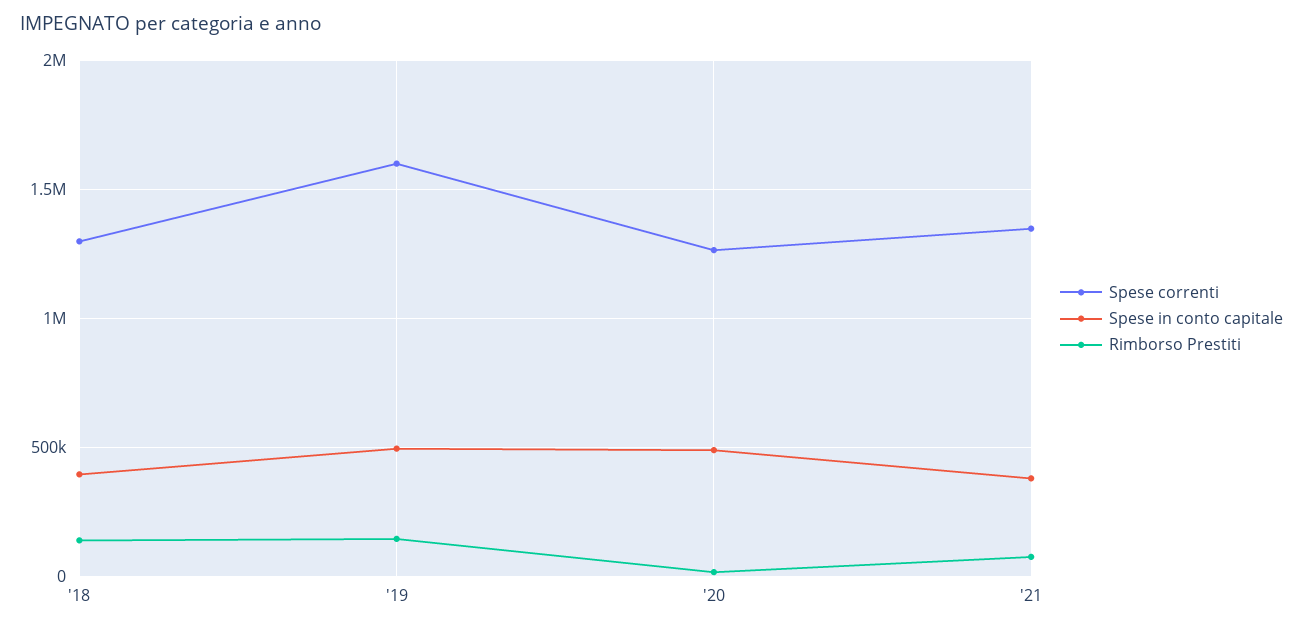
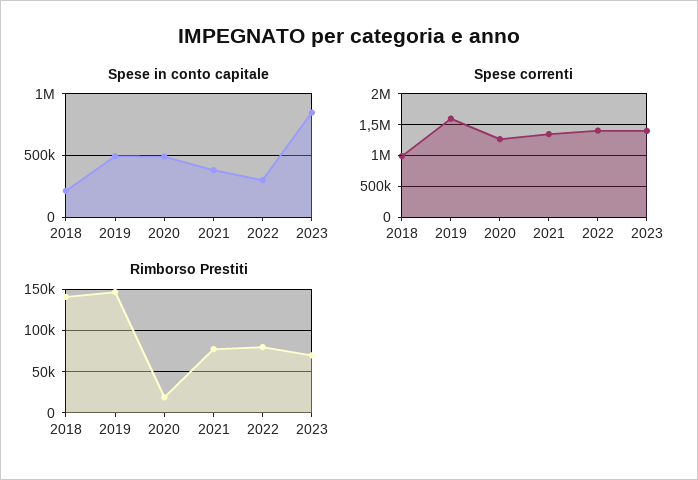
Spese correnti, '18: 1300000 -> 1000000
Spese in conto capitale, '18: 400000 -> 200000
Spese in conto capitale, 2022: none -> 300000
Spese in conto capitale, 2023: none -> 850000
Spese correnti, 2022: none -> 1400000
Spese correnti, 2023: none -> 1400000
Rimborso Prestiti, 2022: none -> 80000
Rimborso Prestiti, 2023: none -> 70000

